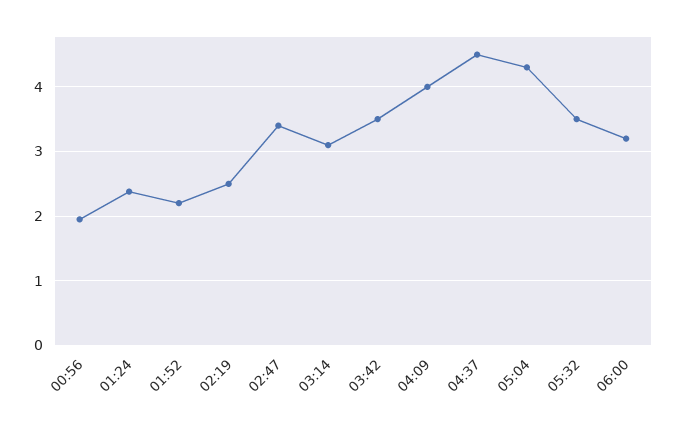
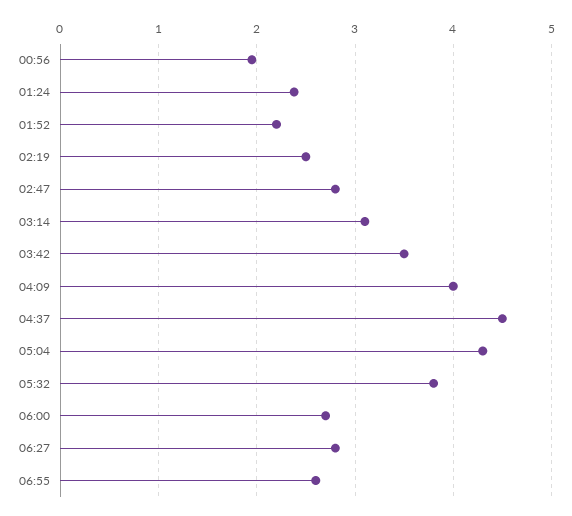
02:47: 3.4 -> 2.8
05:32: 3.5 -> 3.8
06:00: 3.2 -> 2.7
06:27: none -> 2.8
06:55: none -> 2.6

